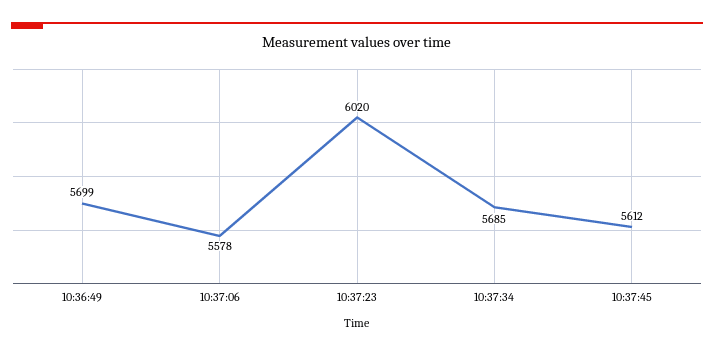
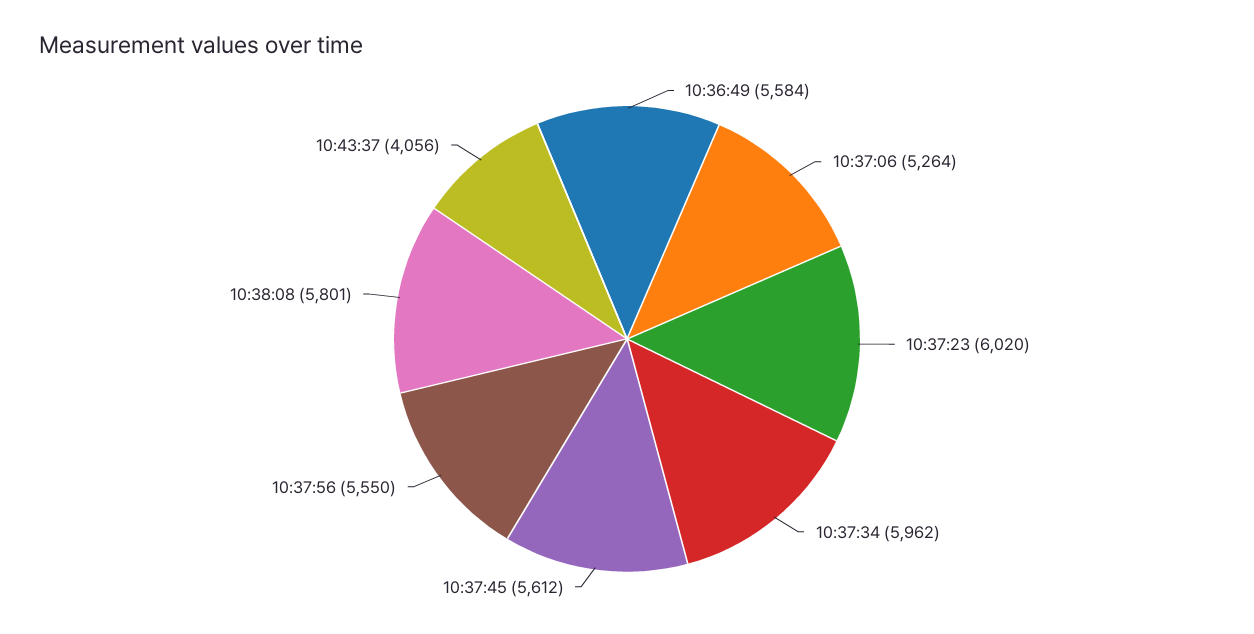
10:36:49: 5699 -> 5584
10:37:06: 5578 -> 5264
10:37:34: 5685 -> 5962
10:37:56: none -> 5550
10:38:08: none -> 5801
10:43:37: none -> 4056

